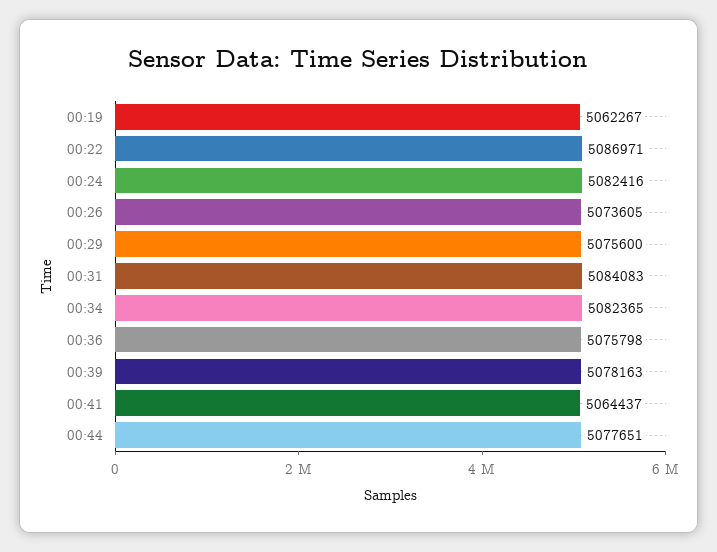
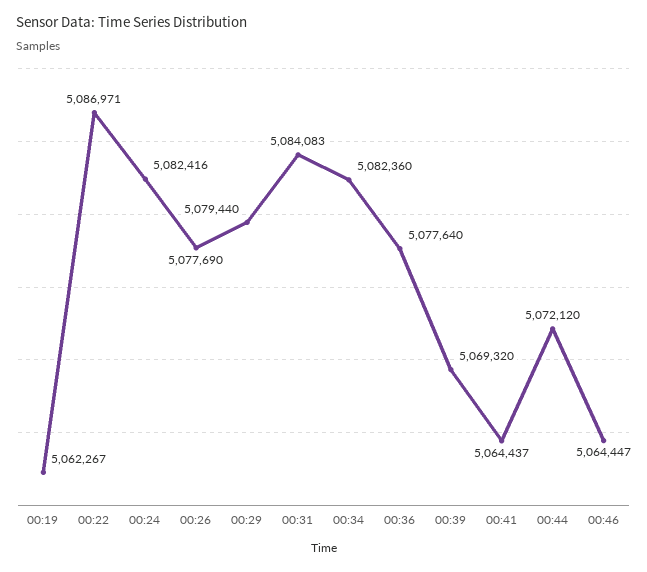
00:26: 5073605 -> 5077690
00:29: 5075600 -> 5079440
00:34: 5082365 -> 5082360
00:36: 5075798 -> 5077640
00:39: 5078163 -> 5069320
00:44: 5077651 -> 5072120
00:46: none -> 5064447

